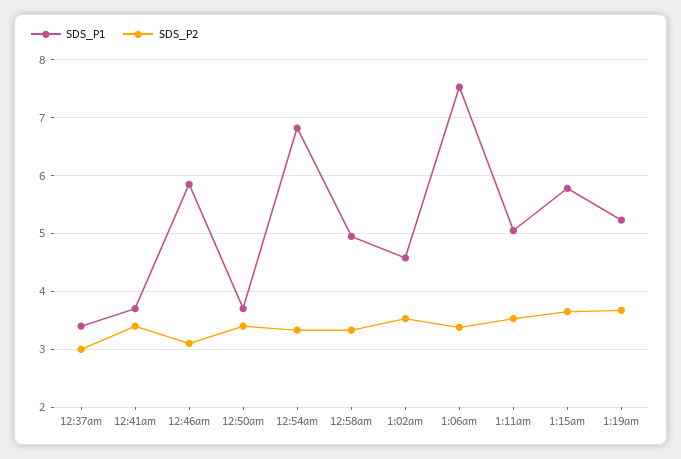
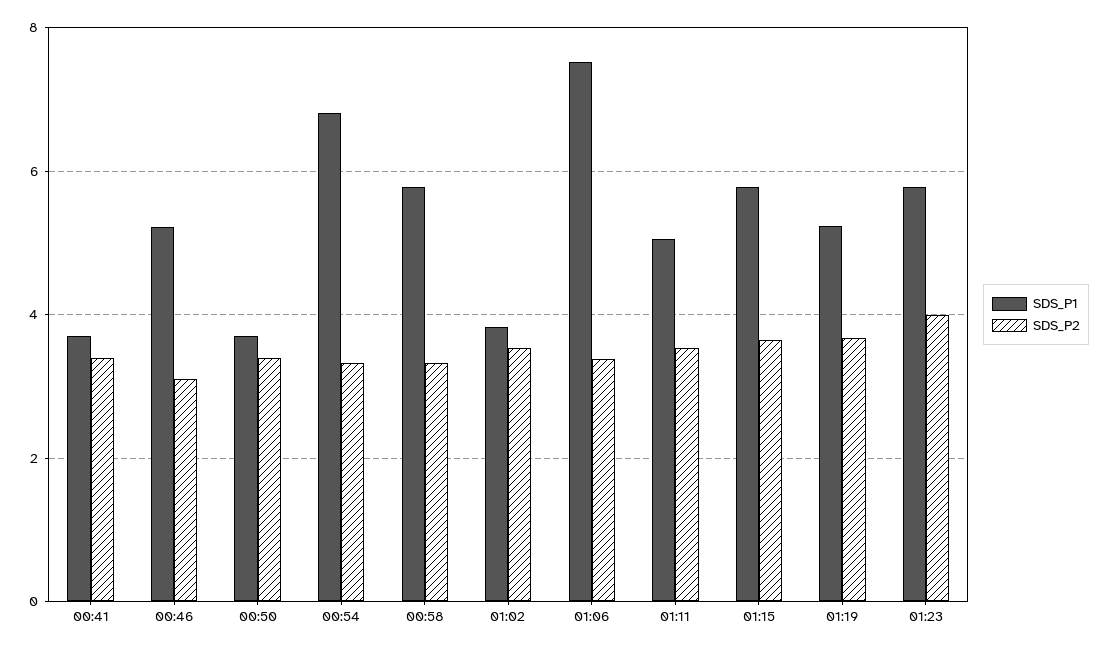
SDS_P1, 12:37am: 3.4 -> none
SDS_P2, 12:37am: 3 -> none
SDS_P1, 12:46am: 5.8 -> 5.2
SDS_P1, 12:58am: 5 -> 5.8
SDS_P1, 1:02am: 4.6 -> 3.8
SDS_P1, 01:23: none -> 5.8
SDS_P2, 01:23: none -> 4

